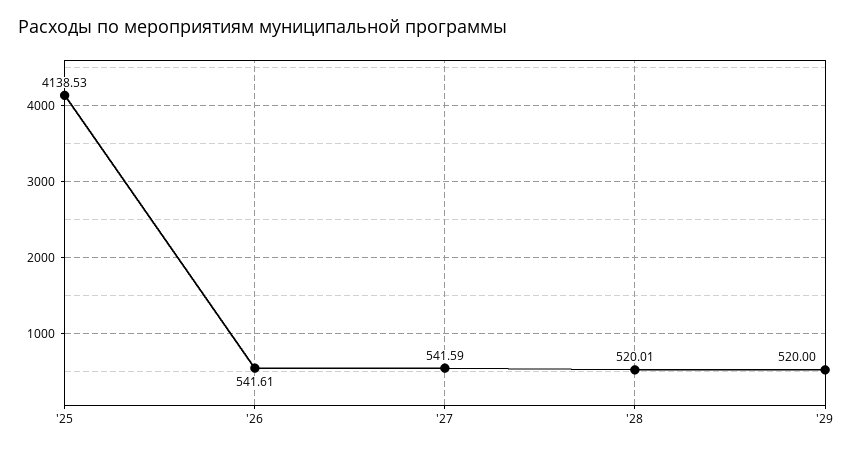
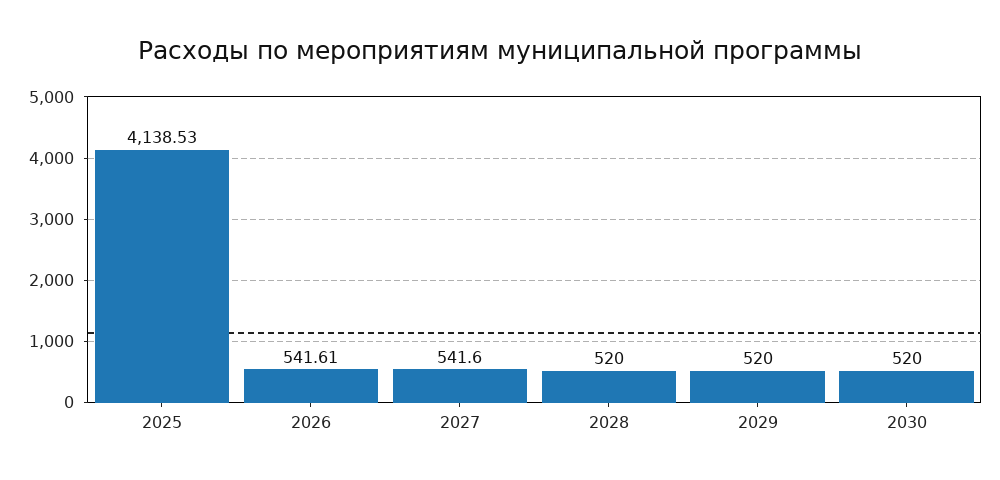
'27: 541.59 -> 541.6
'28: 520.01 -> 520
2030: none -> 520

